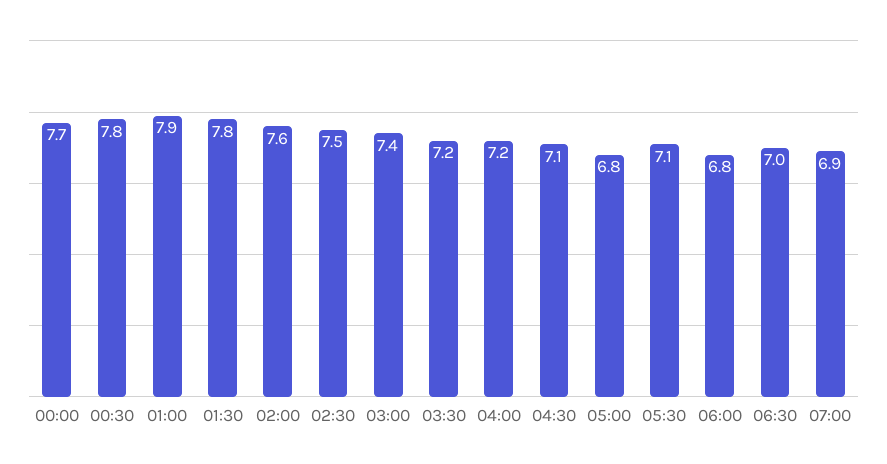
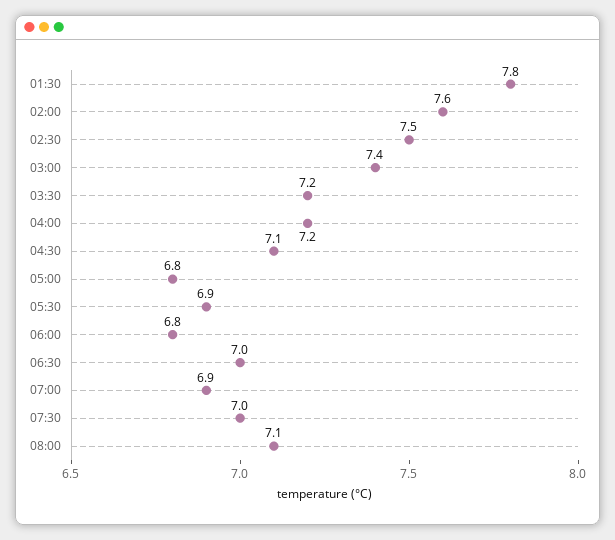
00:00: 7.7 -> none
00:30: 7.8 -> none
01:00: 7.9 -> none
05:30: 7.1 -> 6.9
07:30: none -> 7
08:00: none -> 7.1

